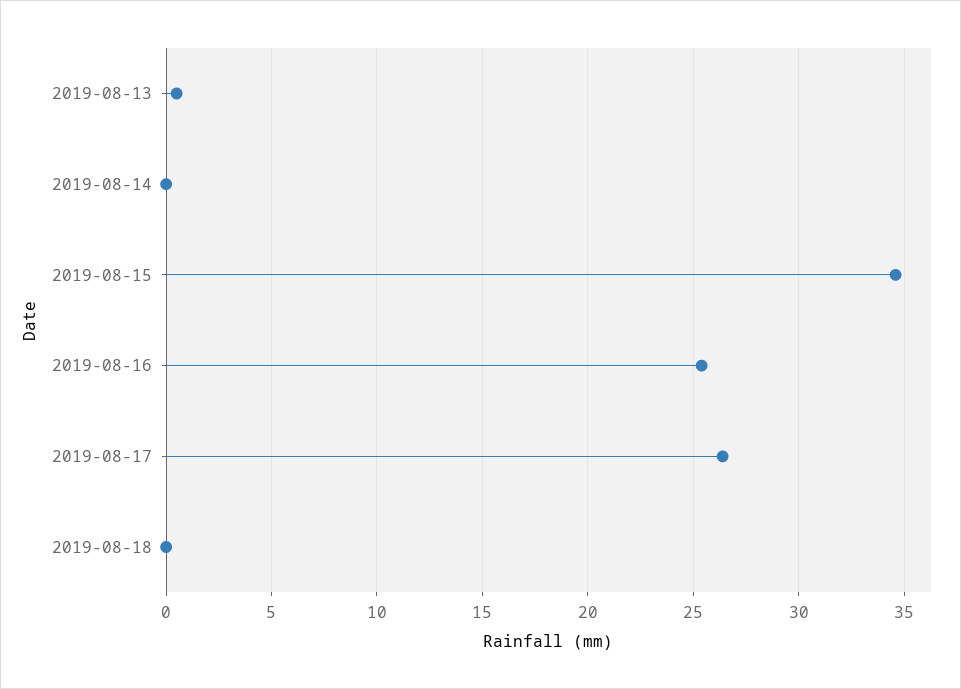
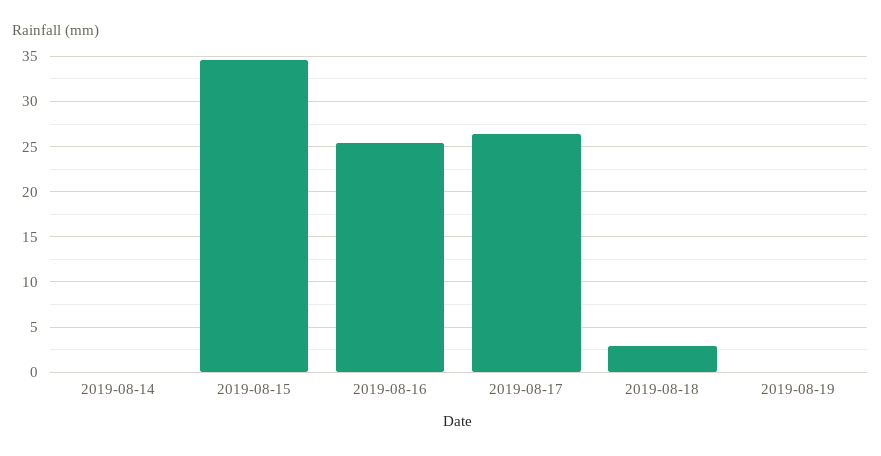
2019-08-13: 0.5 -> none
2019-08-18: 0 -> 3
2019-08-19: none -> 0

